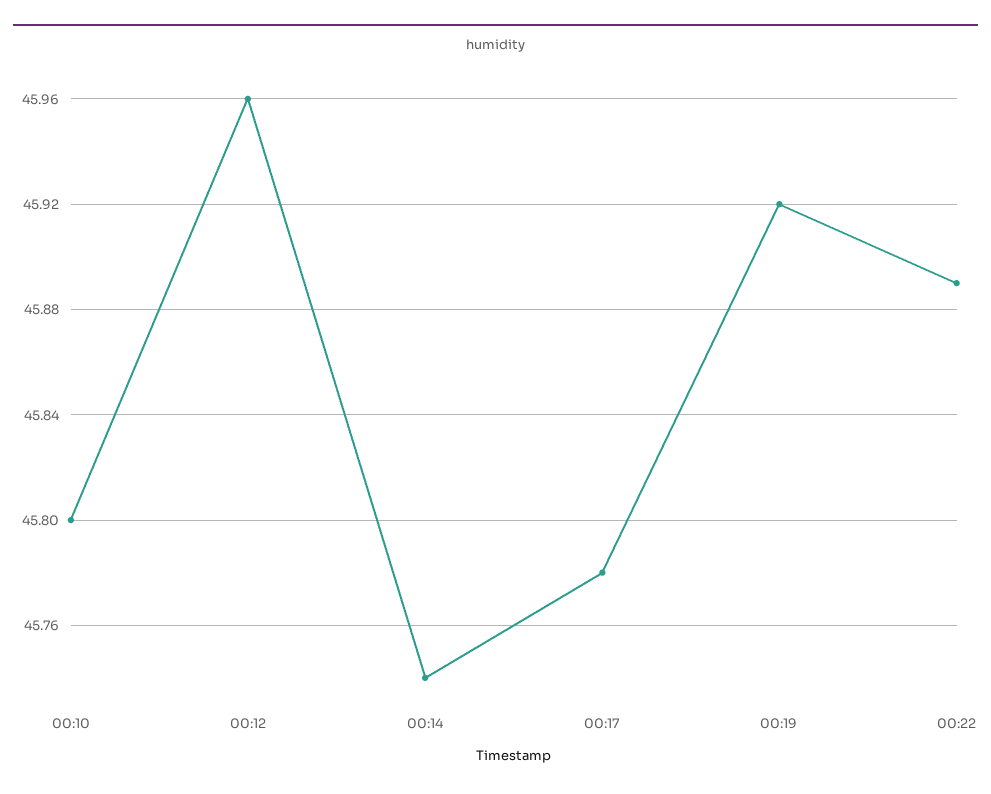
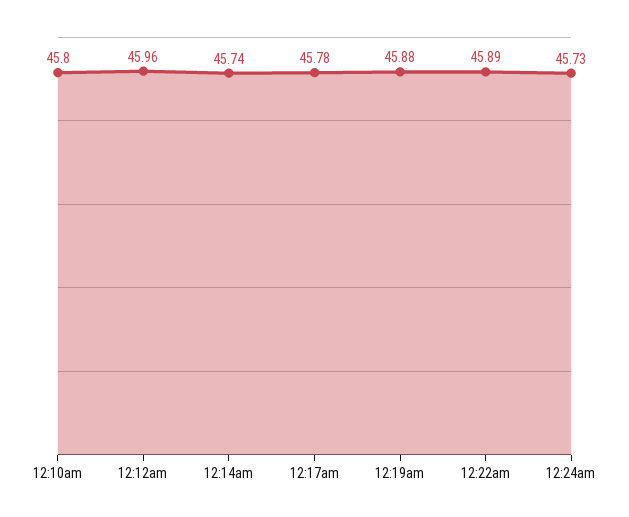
00:19: 45.92 -> 45.88
12:24am: none -> 45.73

